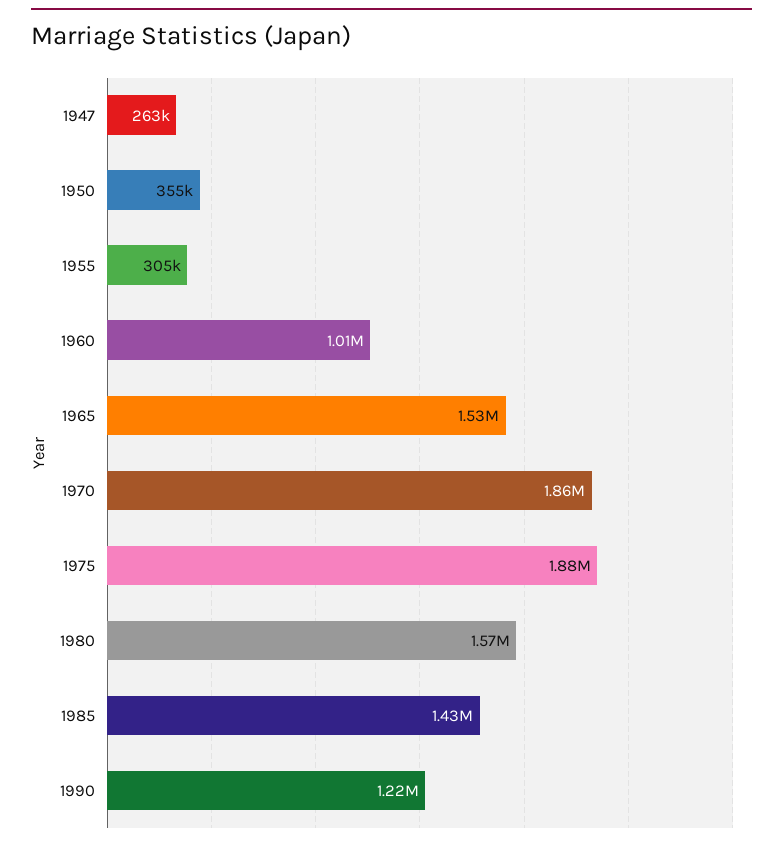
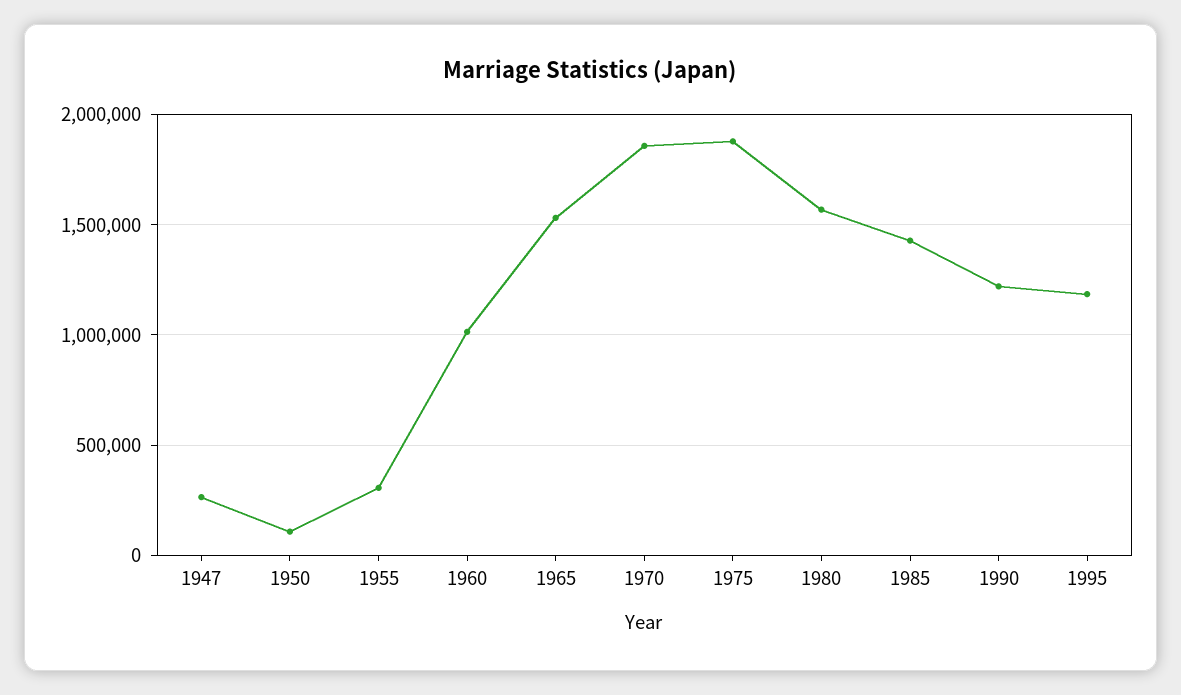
1950: 355000 -> 100000
1995: none -> 1200000

